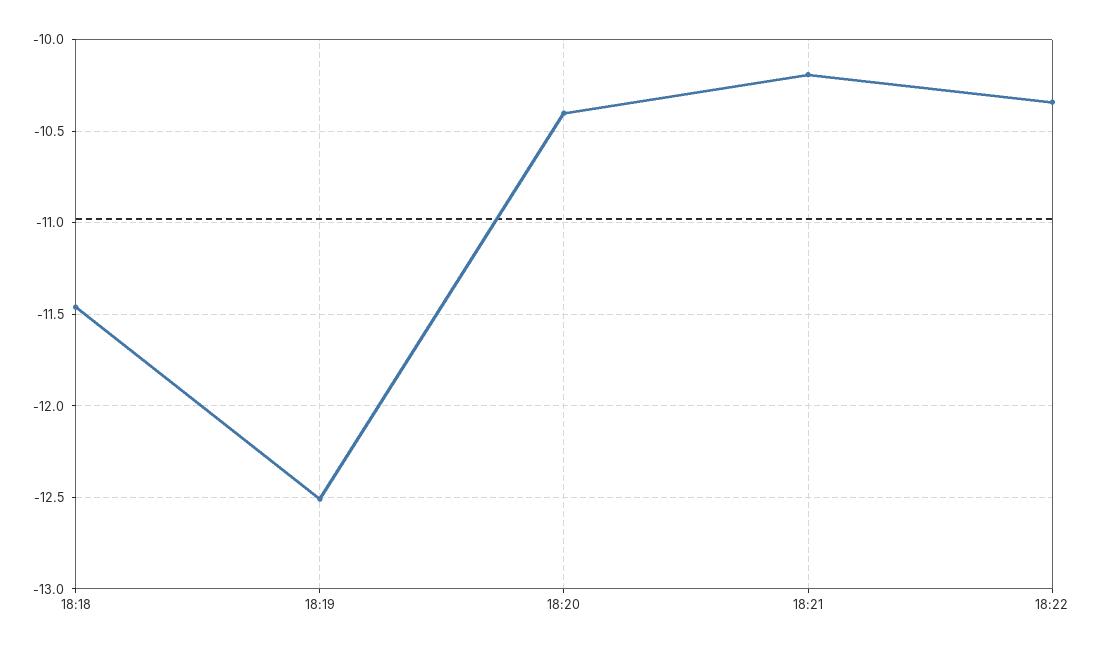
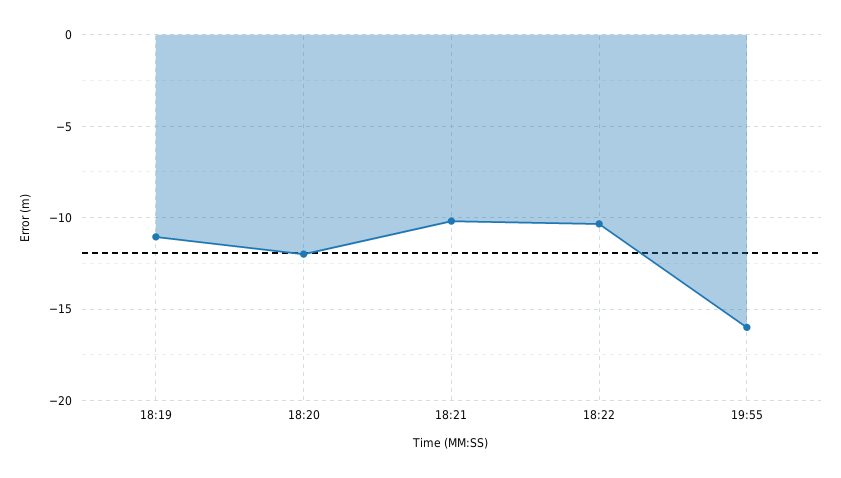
18:18: -11.45 -> none
18:19: -12.5 -> -11
18:20: -10.4 -> -12
19:55: none -> -16

